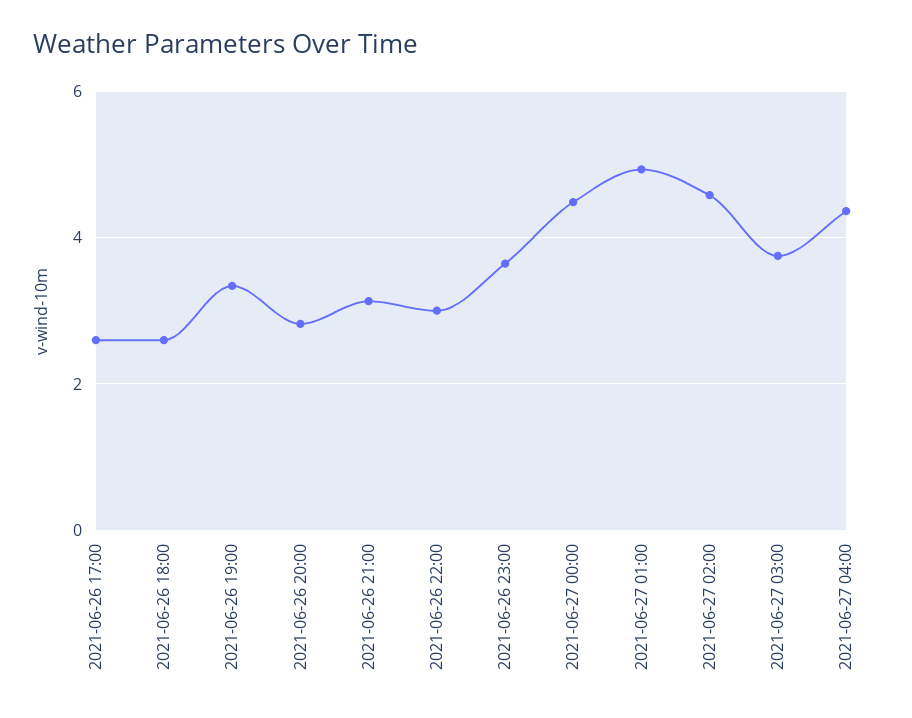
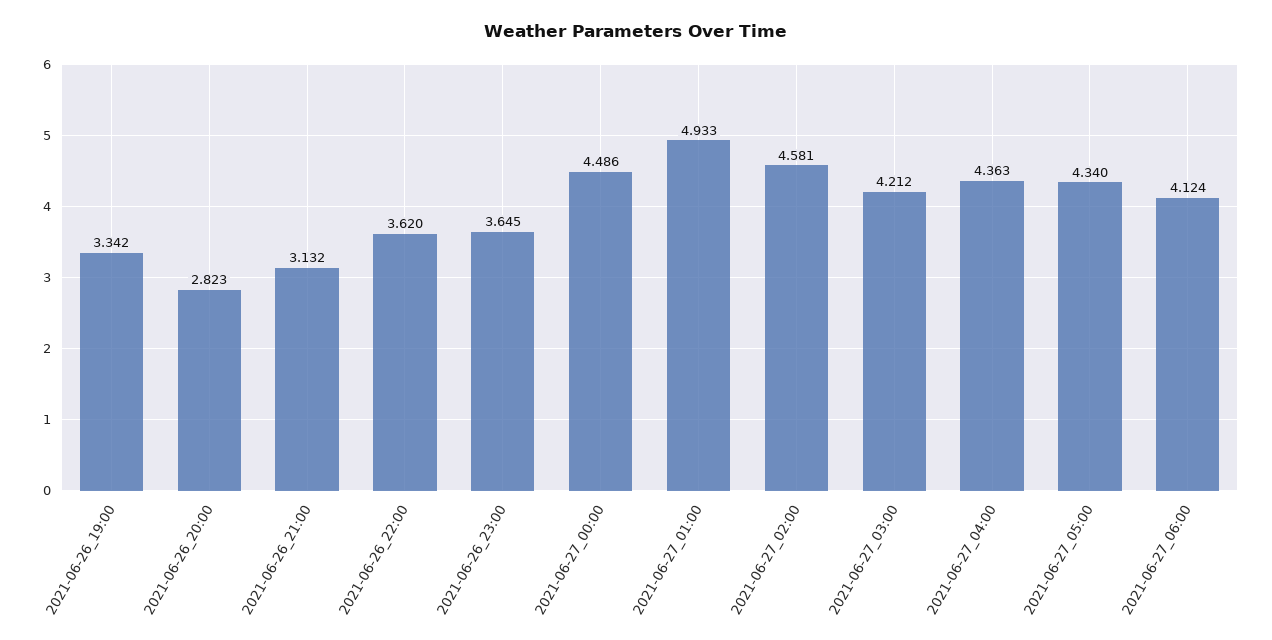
2021-06-26 17:00: 2.6 -> none
2021-06-26 18:00: 2.6 -> none
2021-06-26 22:00: 3 -> 3.62
2021-06-27 03:00: 3.8 -> 4.212
2021-06-27_05:00: none -> 4.34
2021-06-27_06:00: none -> 4.124

